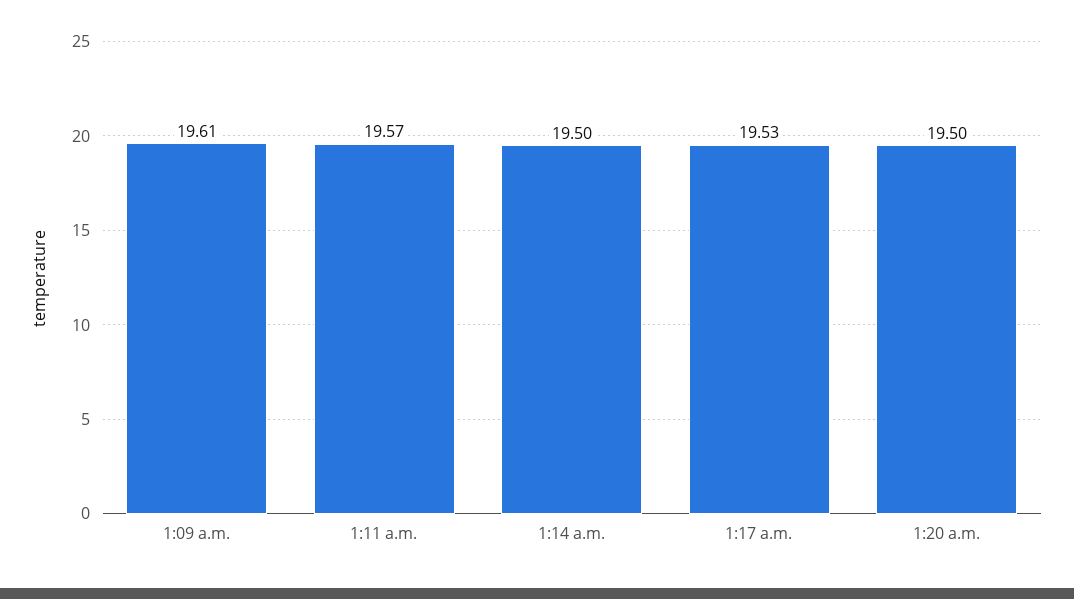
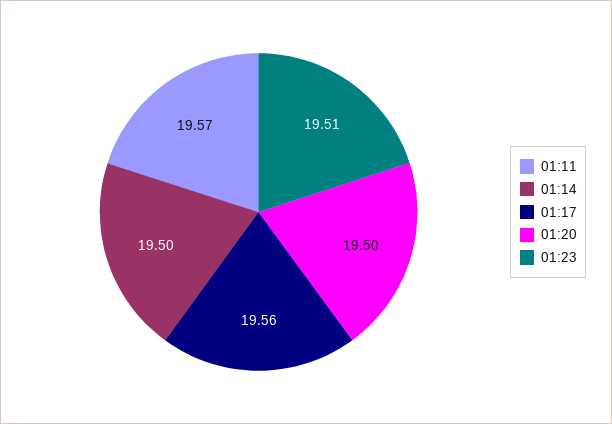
1:09 a.m.: 19.61 -> none
1:17 a.m.: 19.53 -> 19.56
01:23: none -> 19.51

